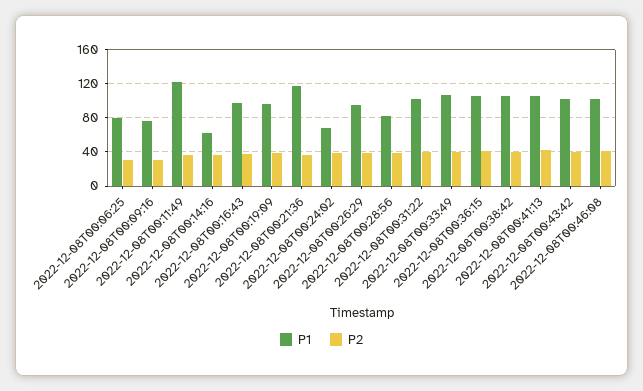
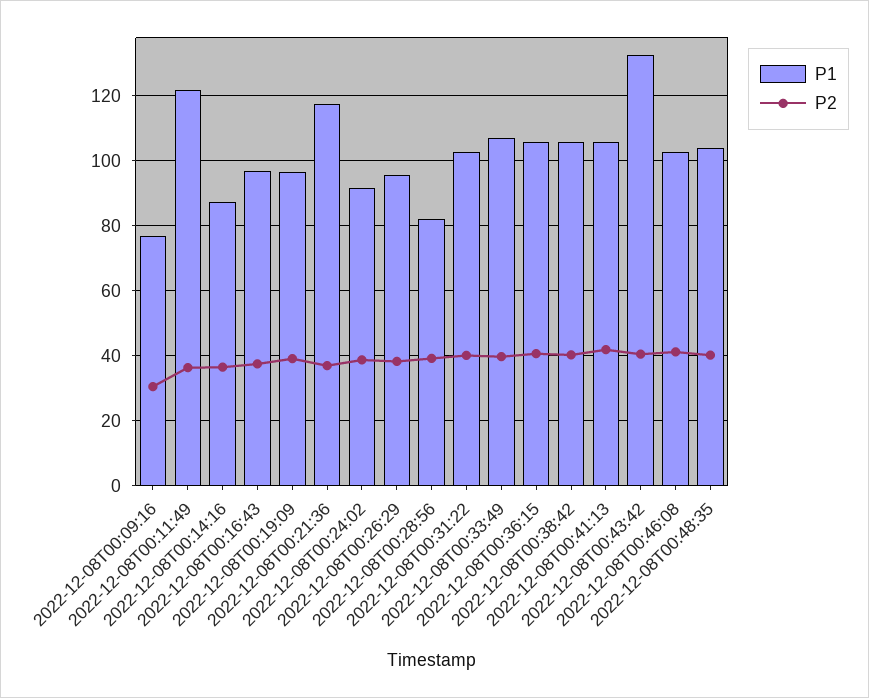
P1, 2022-12-08T00:06:25: 80 -> none
P2, 2022-12-08T00:06:25: 30 -> none
P1, 2022-12-08T00:14:16: 60 -> 88
P1, 2022-12-08T00:24:02: 70 -> 92
P1, 2022-12-08T00:43:42: 100 -> 132
P1, 2022-12-08T00:48:35: none -> 104
P2, 2022-12-08T00:48:35: none -> 40

